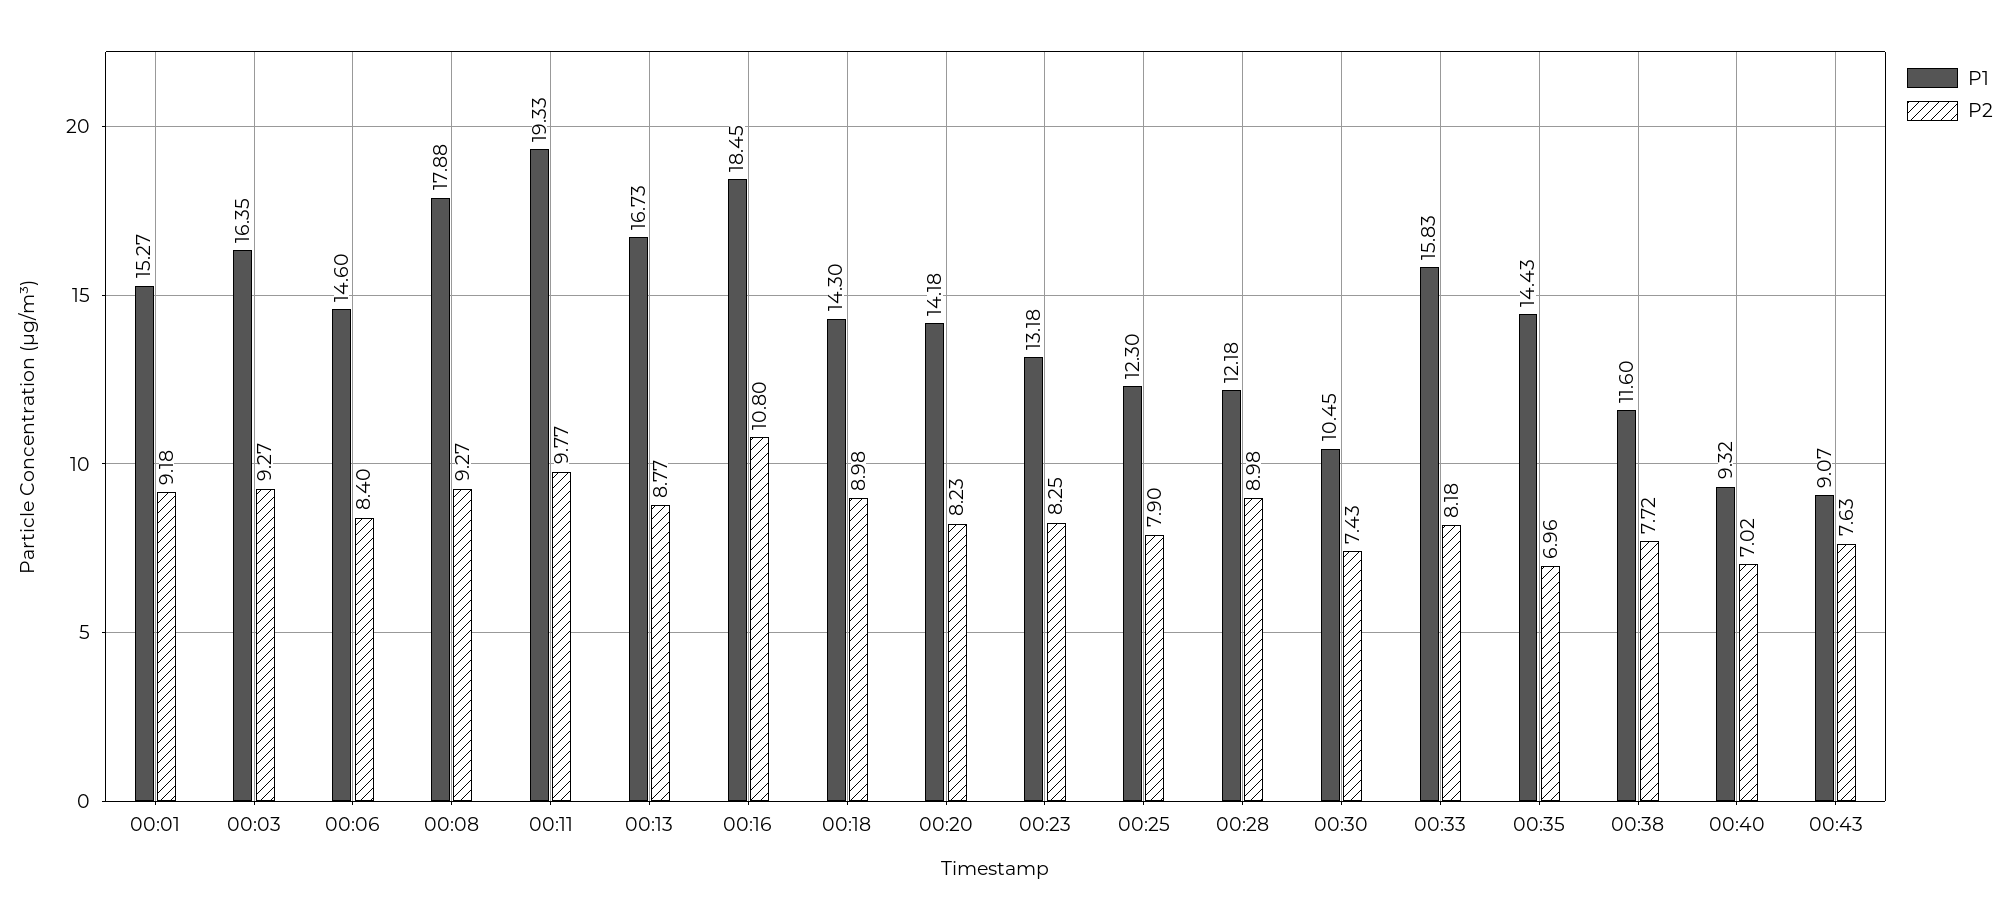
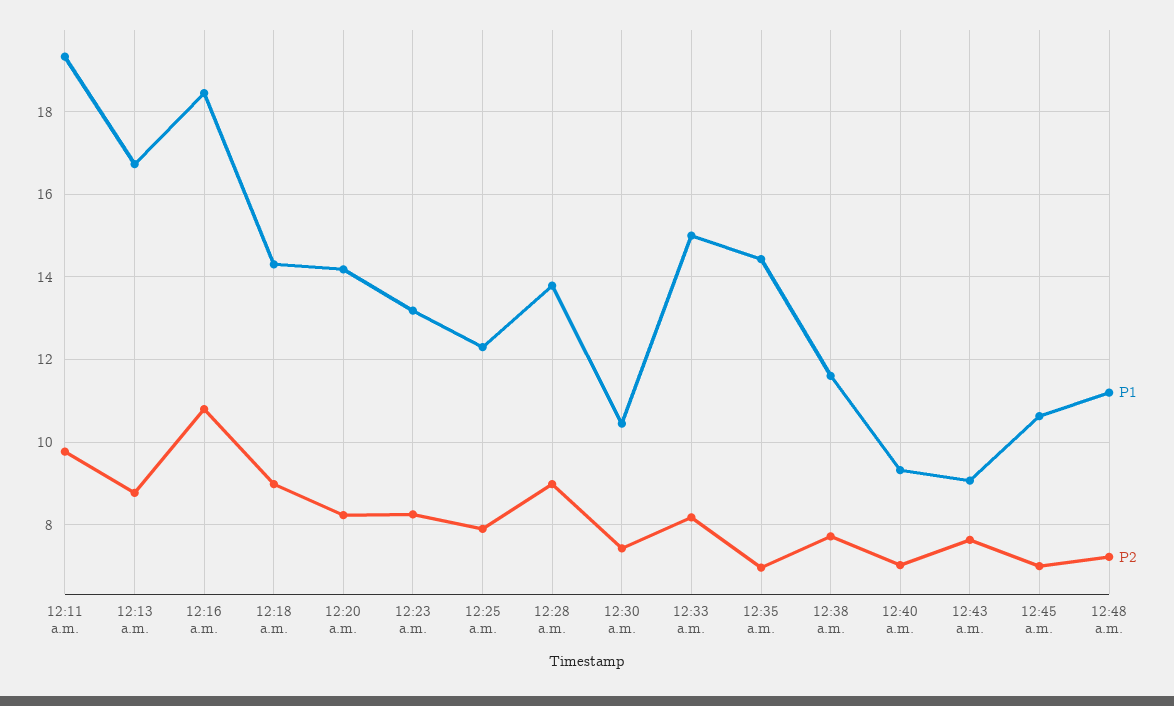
P1, 00:01: 15.27 -> none
P2, 00:01: 9.18 -> none
P1, 00:03: 16.35 -> none
P2, 00:03: 9.27 -> none
P1, 00:06: 14.6 -> none
P2, 00:06: 8.4 -> none
P1, 00:08: 17.88 -> none
P2, 00:08: 9.27 -> none
P1, 00:28: 12.18 -> 13.8
P1, 00:33: 15.83 -> 15
P1, 12:45 a.m.: none -> 10.6
P2, 12:45 a.m.: none -> 7
P1, 12:48 a.m.: none -> 11.2
P2, 12:48 a.m.: none -> 7.2

